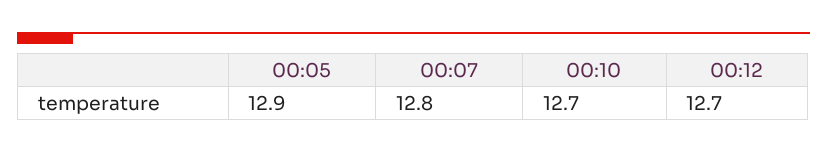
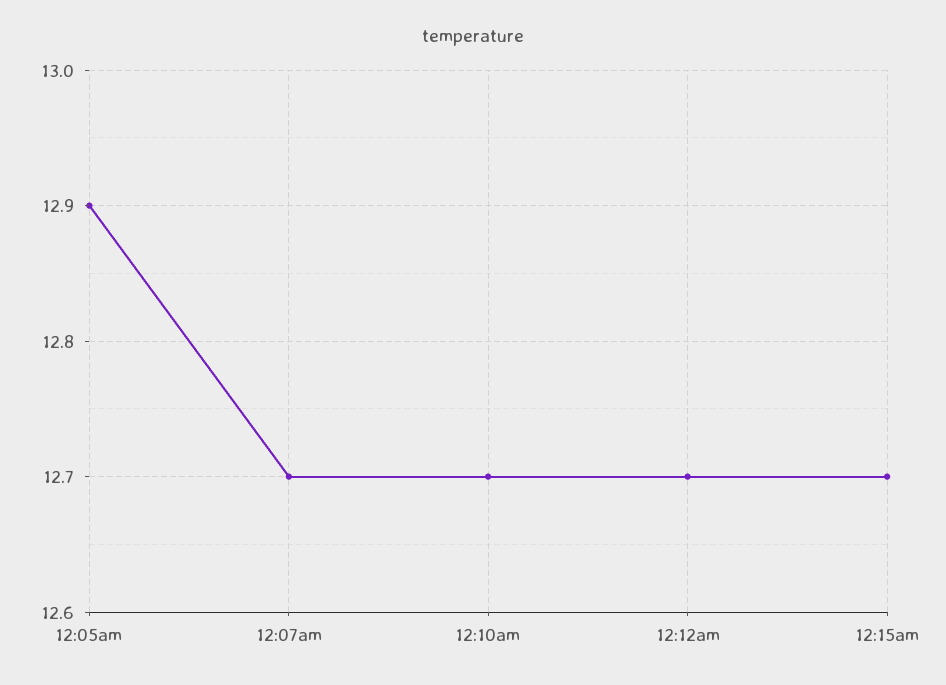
00:07: 12.8 -> 12.7
12:15am: none -> 12.7

